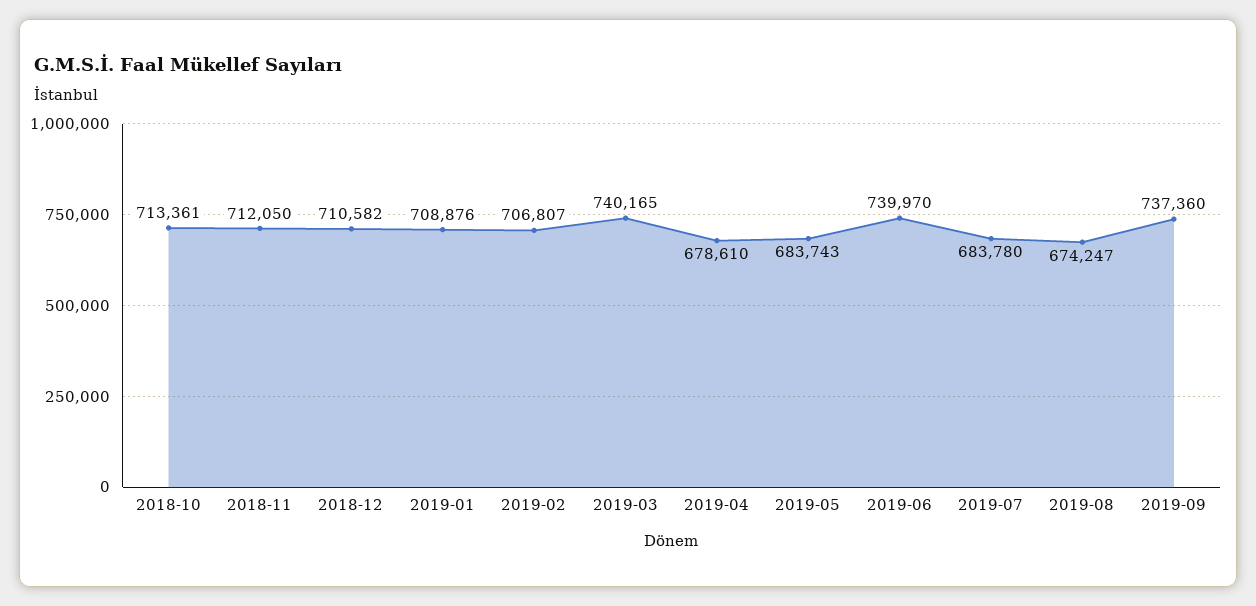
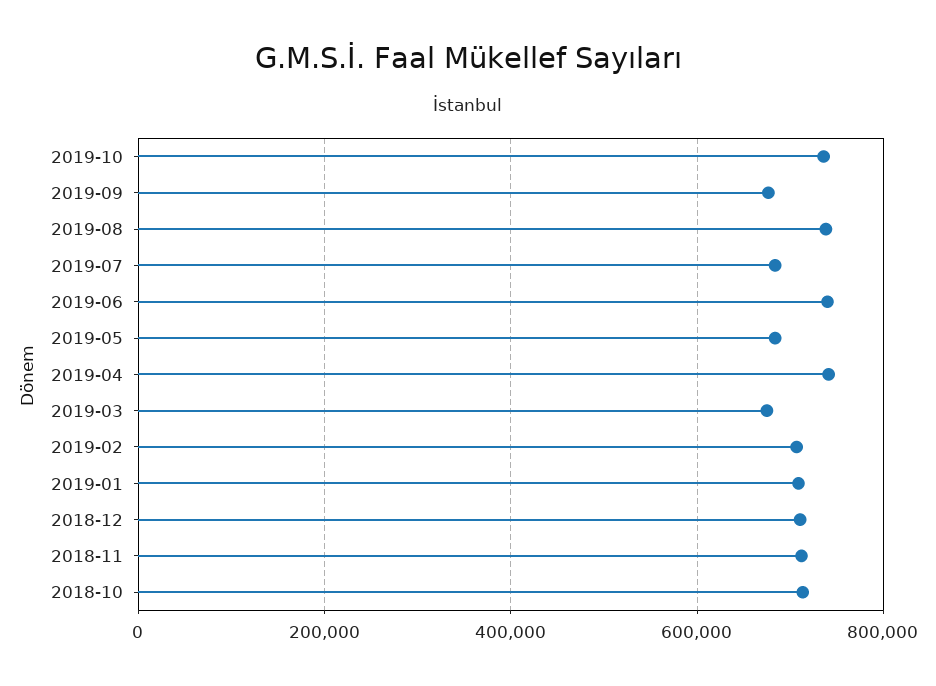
2019-03: 740165 -> 680000
2019-04: 678610 -> 740000
2019-08: 674247 -> 740000
2019-09: 737360 -> 680000
2019-10: none -> 740000

